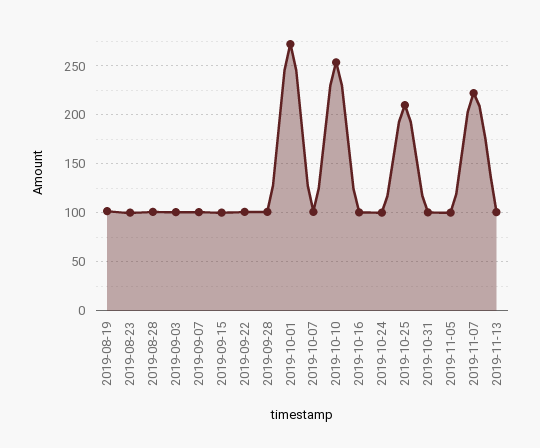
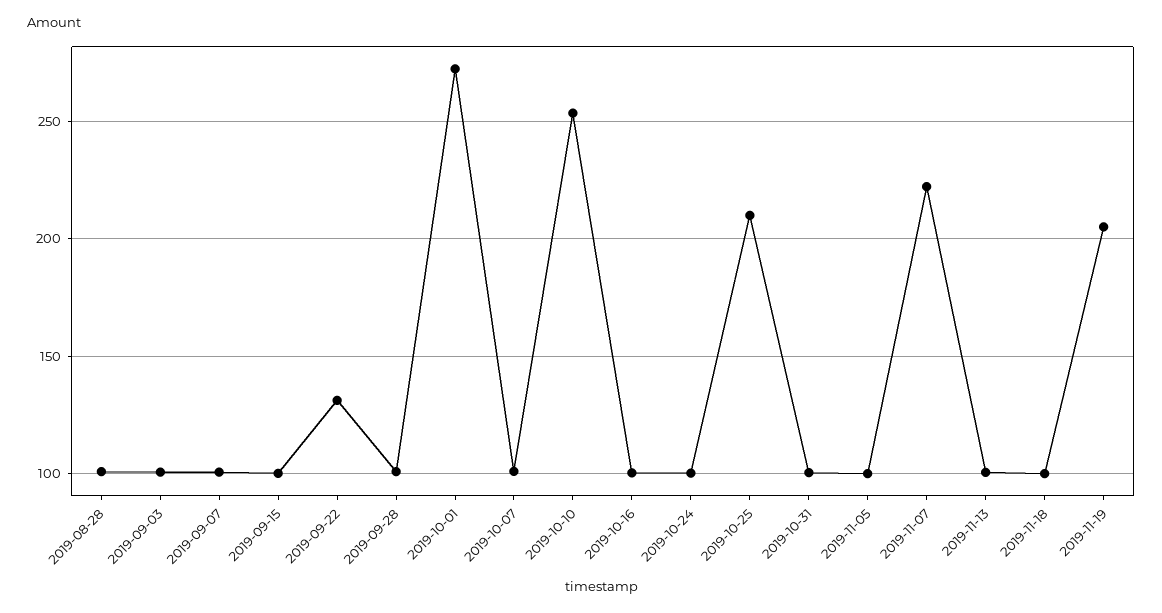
2019-08-19: 100 -> none
2019-08-23: 100 -> none
2019-09-22: 100 -> 130
2019-11-18: none -> 100
2019-11-19: none -> 205

